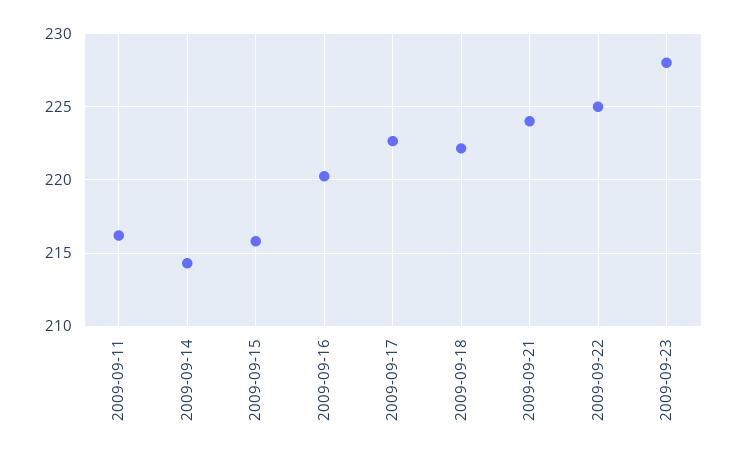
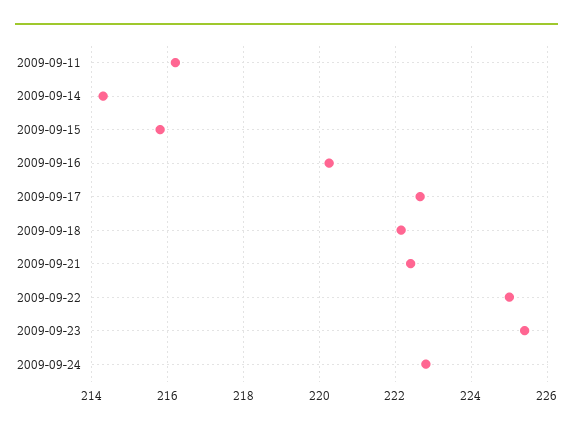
2009-09-21: 224 -> 222.4
2009-09-23: 228 -> 225.4
2009-09-24: none -> 222.8

